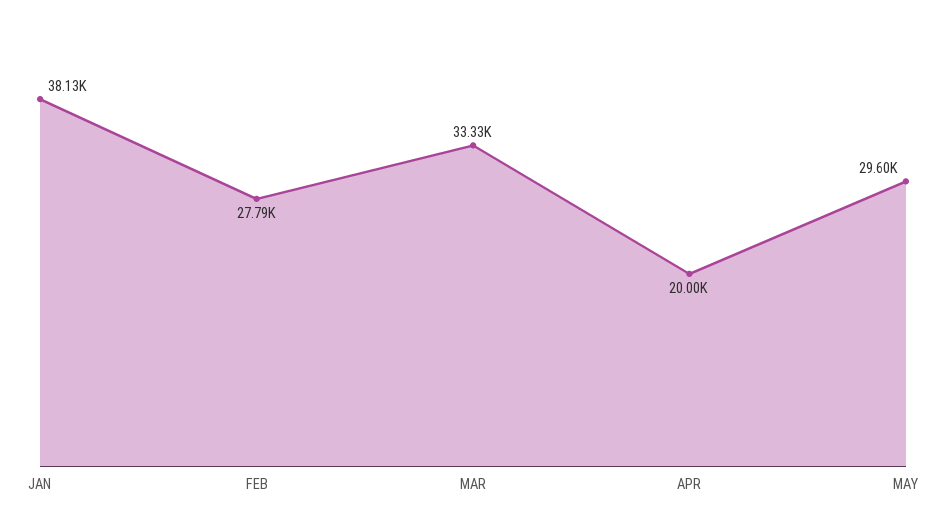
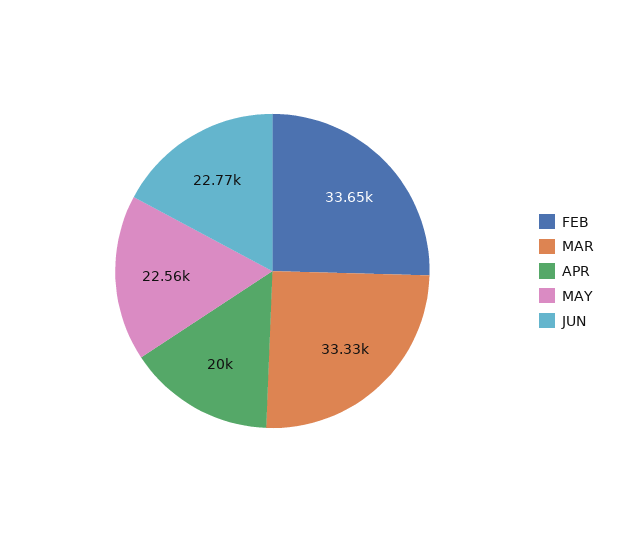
JAN: 38130 -> none
FEB: 27790 -> 33650
MAY: 29600 -> 22560
JUN: none -> 22770

